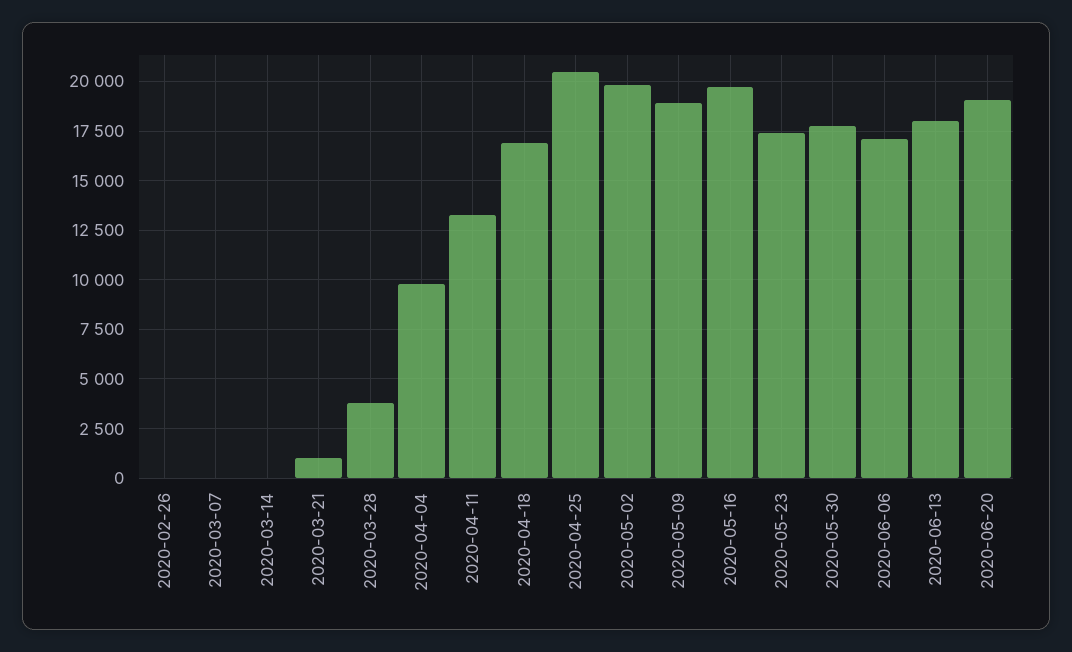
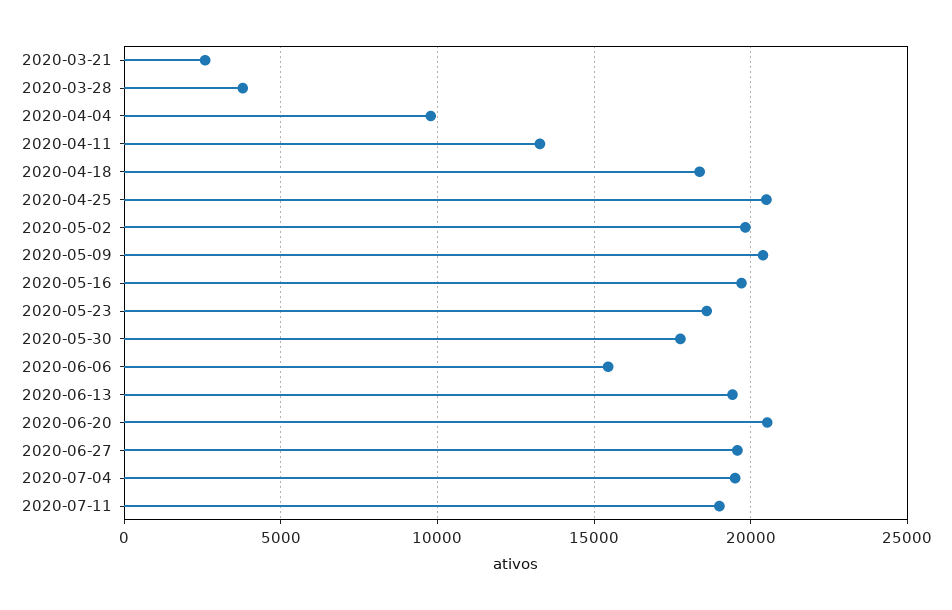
2020-02-26: 0 -> none
2020-03-07: 0 -> none
2020-03-14: 0 -> none
2020-03-21: 1000 -> 2500
2020-04-18: 17000 -> 18500
2020-05-09: 19000 -> 20500
2020-05-23: 17500 -> 18500
2020-06-06: 17000 -> 15500
2020-06-13: 18000 -> 19500
2020-06-20: 19000 -> 20500
2020-06-27: none -> 19500
2020-07-04: none -> 19500
2020-07-11: none -> 19000

